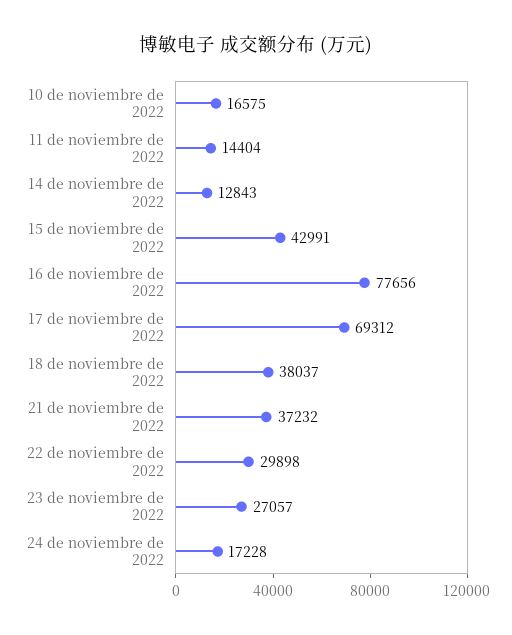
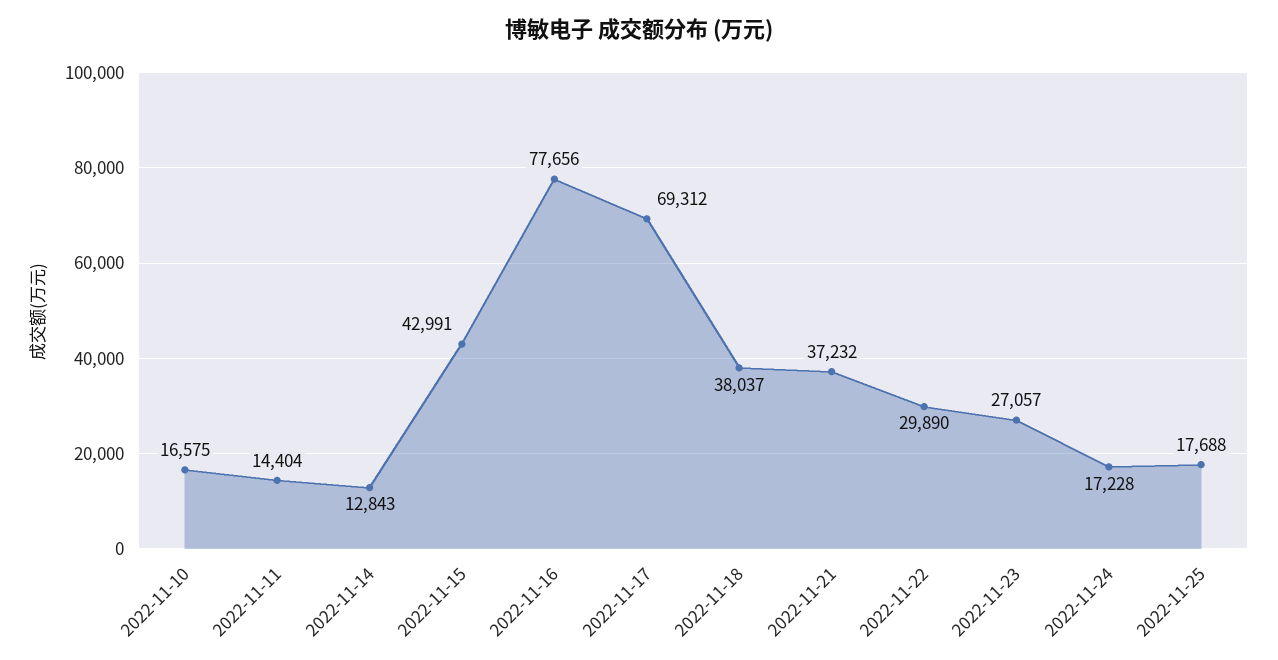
22 de noviembre de 2022: 29898 -> 29890
2022-11-25: none -> 17688

